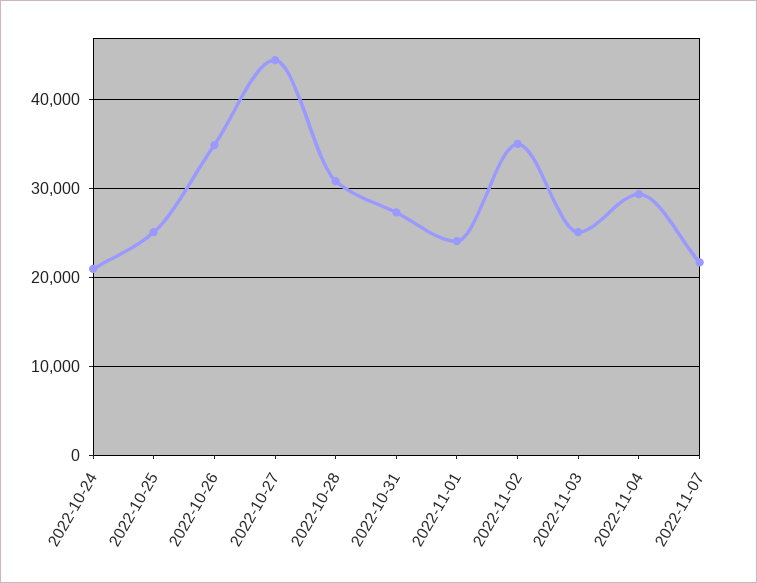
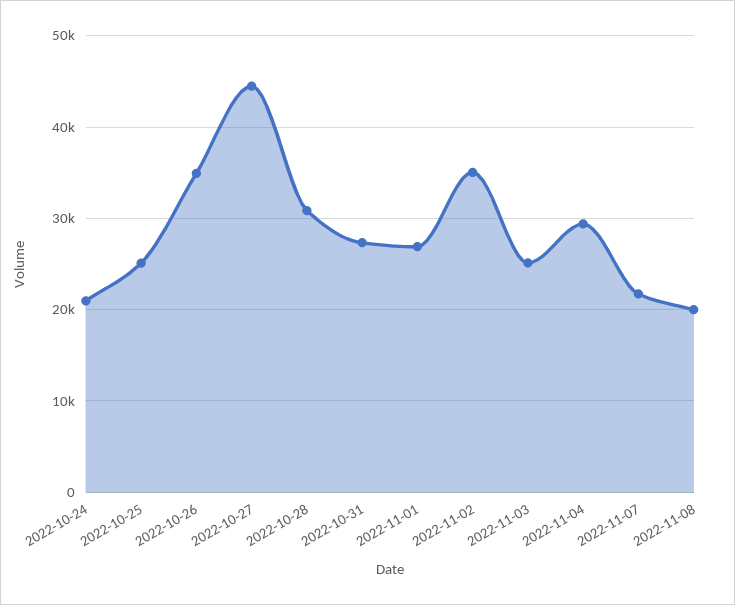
2022-11-01: 24000 -> 27000
2022-11-08: none -> 20000

